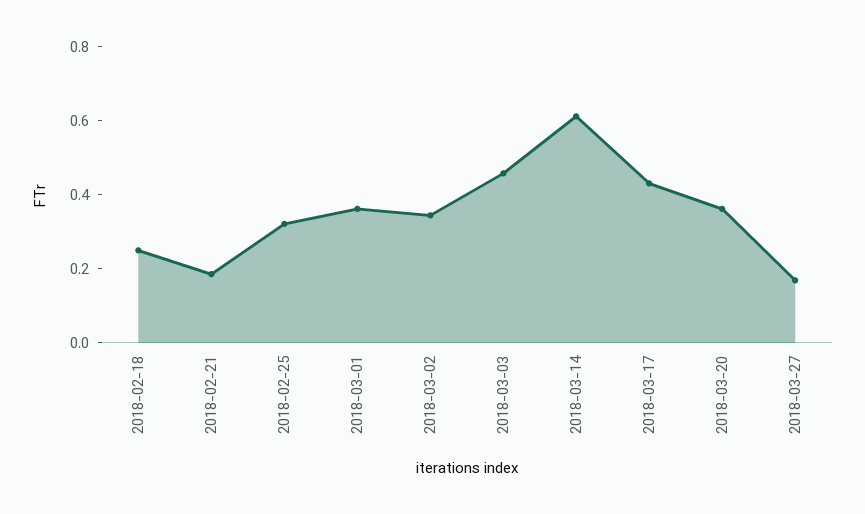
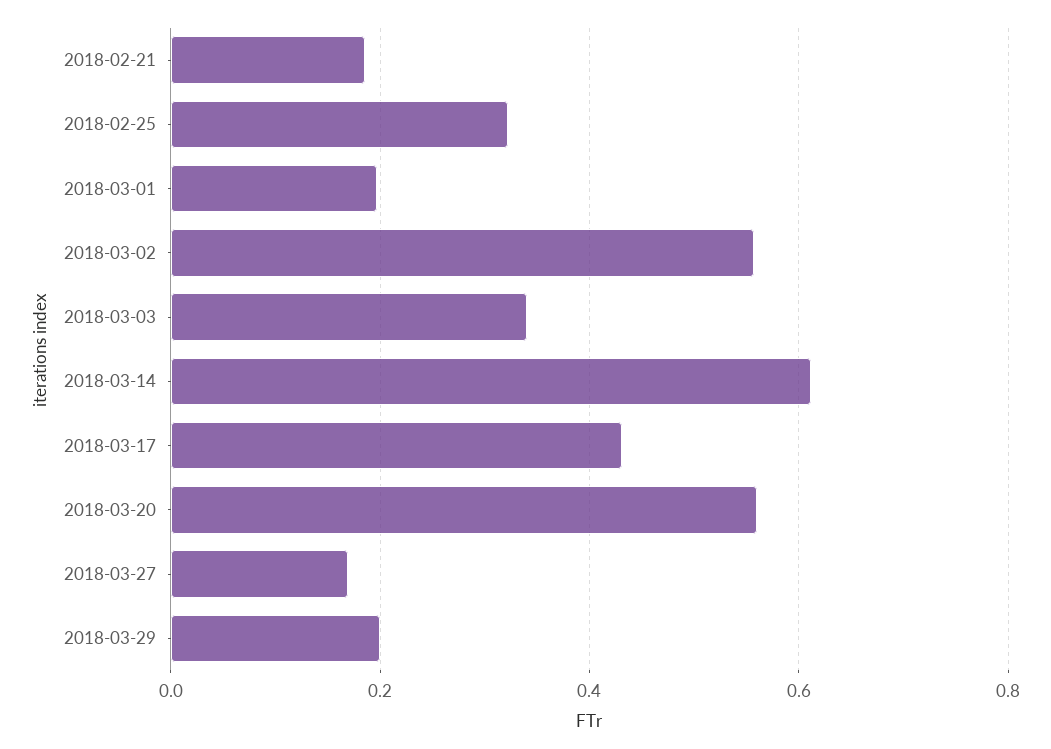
2018-02-18: 0.25 -> none
2018-03-01: 0.35 -> 0.2
2018-03-02: 0.35 -> 0.56
2018-03-03: 0.45 -> 0.34
2018-03-20: 0.35 -> 0.56
2018-03-29: none -> 0.2

